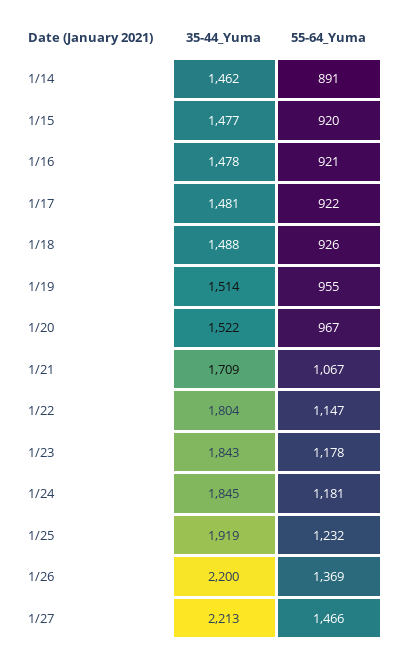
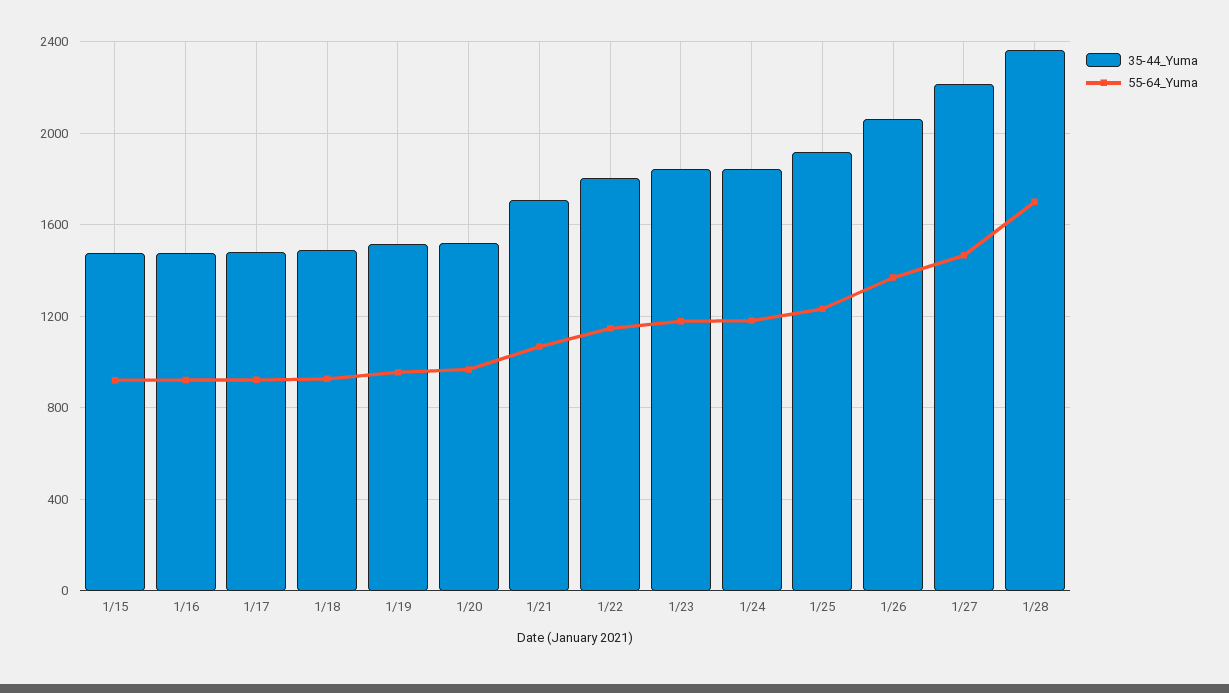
35-44_Yuma, 1/14: 1462 -> none
55-64_Yuma, 1/14: 891 -> none
35-44_Yuma, 1/26: 2200 -> 2050
35-44_Yuma, 1/28: none -> 2350
55-64_Yuma, 1/28: none -> 1700

